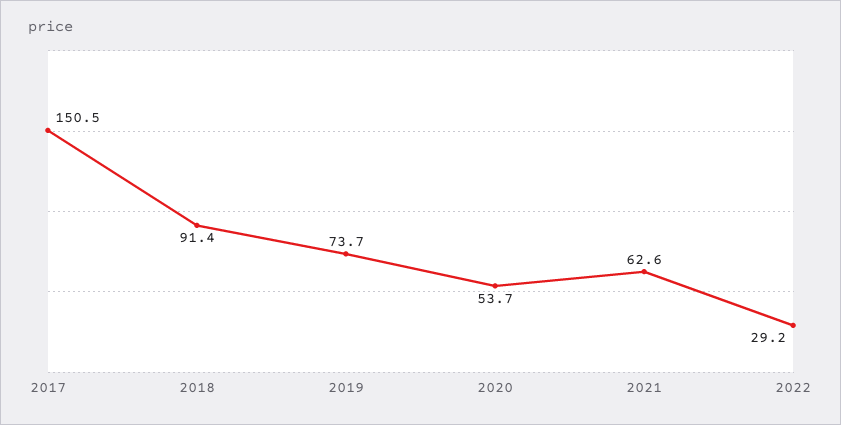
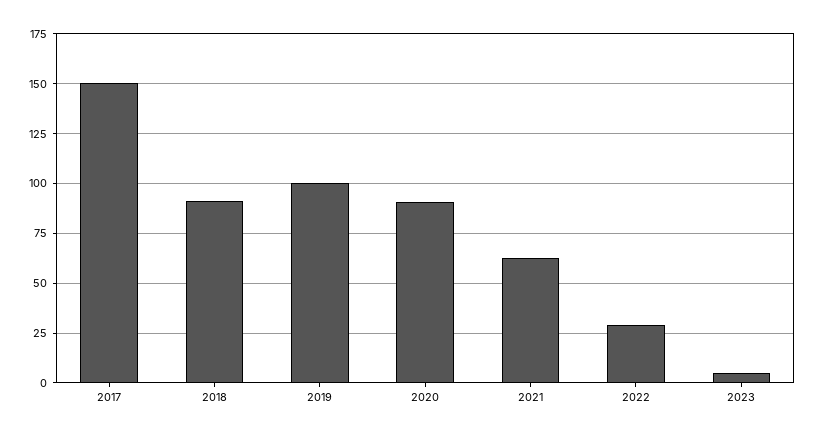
2019: 73.7 -> 100
2020: 53.7 -> 90
2023: none -> 5

